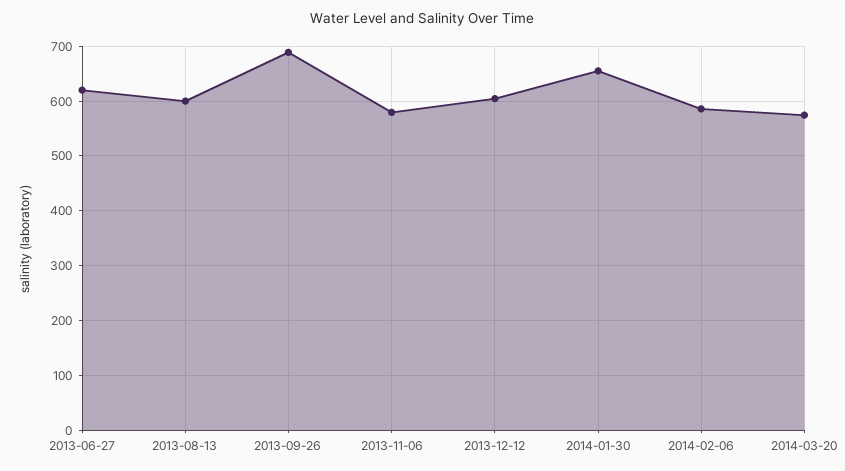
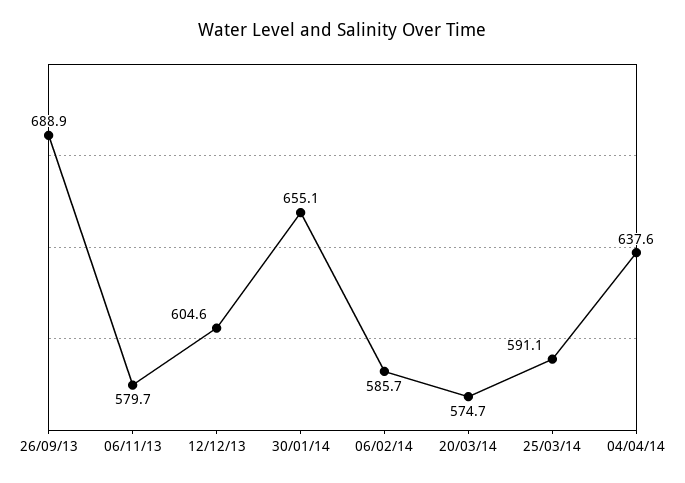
2013-06-27: 620 -> none
2013-08-13: 600 -> none
25/03/14: none -> 591.1
04/04/14: none -> 637.6

